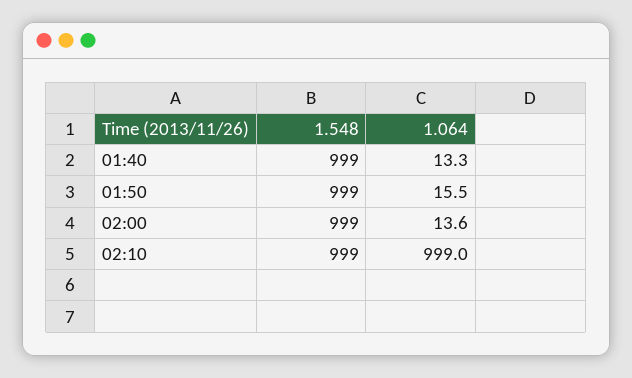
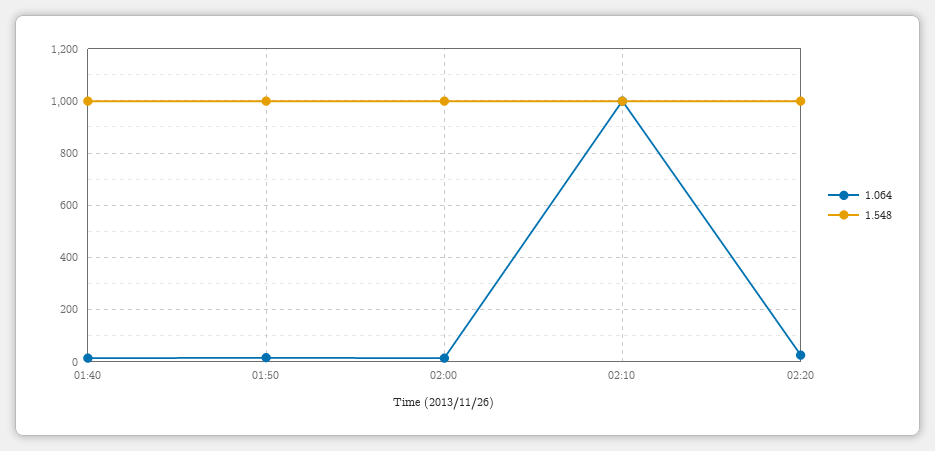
1.064, 02:20: none -> 25
1.548, 02:20: none -> 1000

